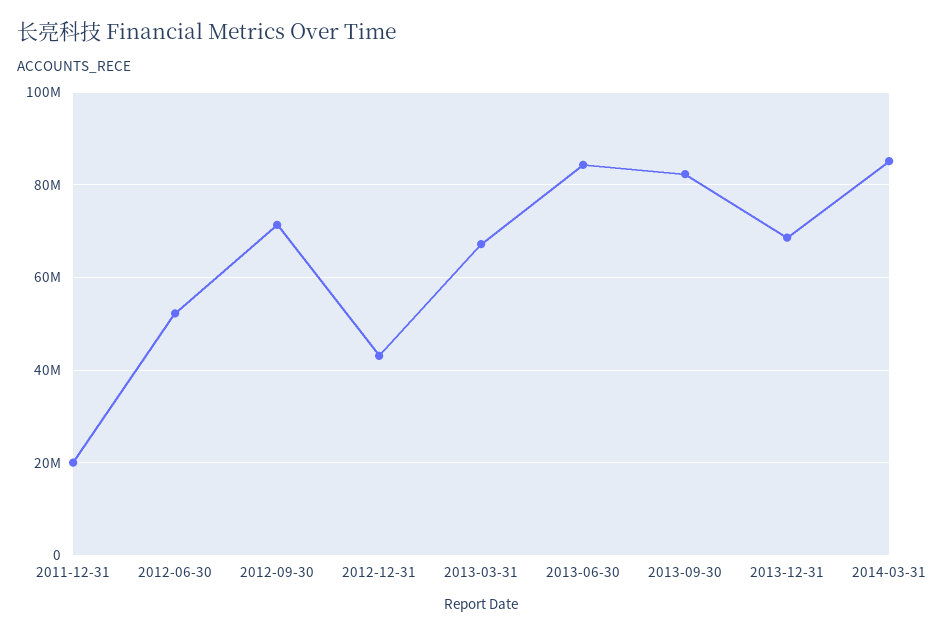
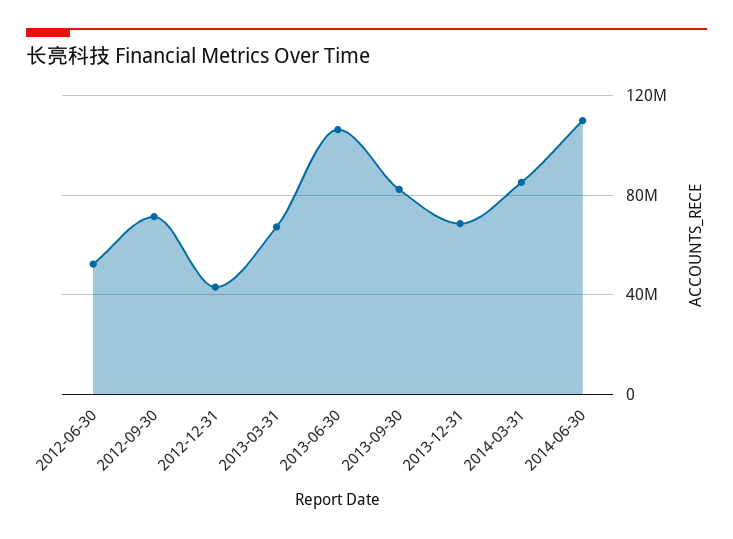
2011-12-31: 20000000 -> none
2013-06-30: 84000000 -> 105000000
2014-06-30: none -> 110000000

